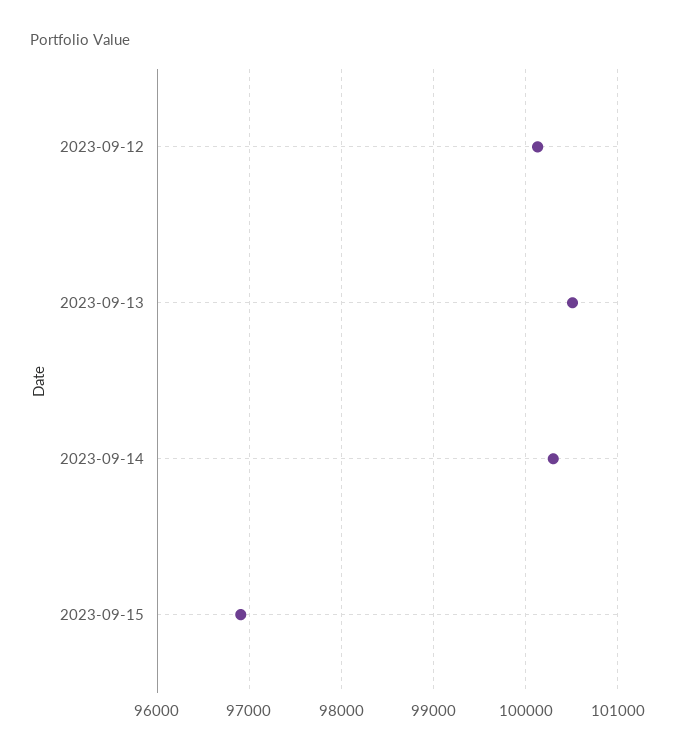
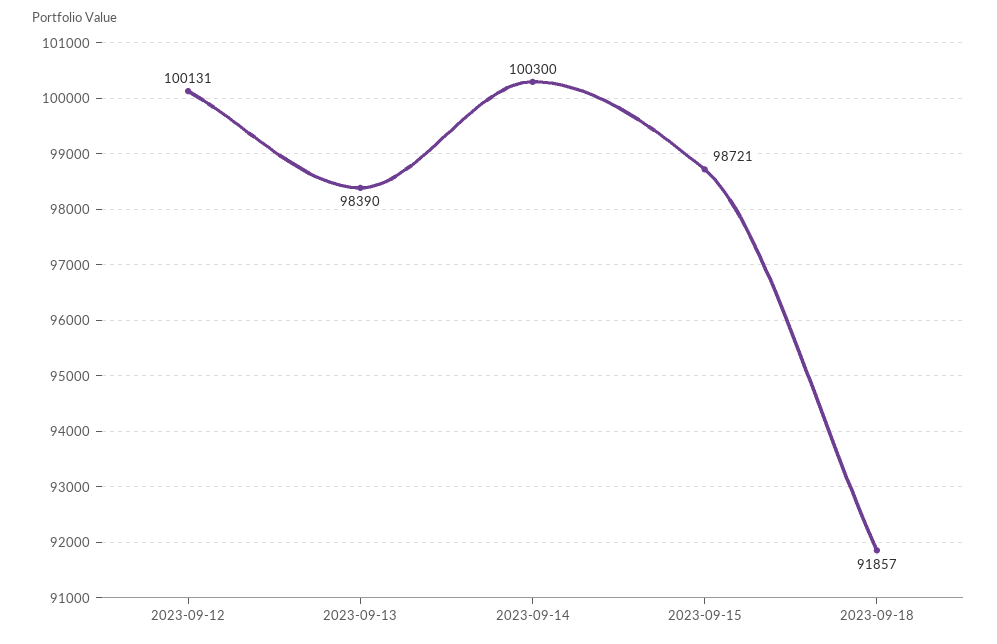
2023-09-13: 100500 -> 98390
2023-09-15: 96900 -> 98721
2023-09-18: none -> 91857

